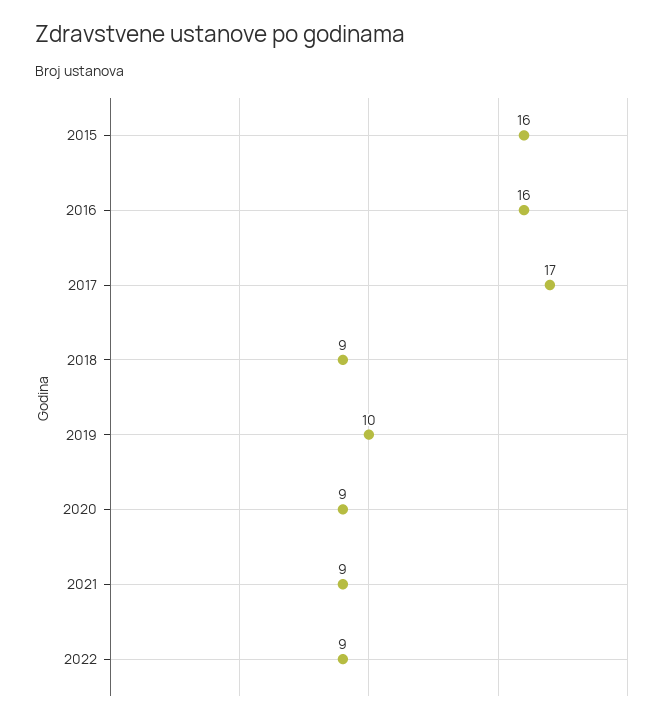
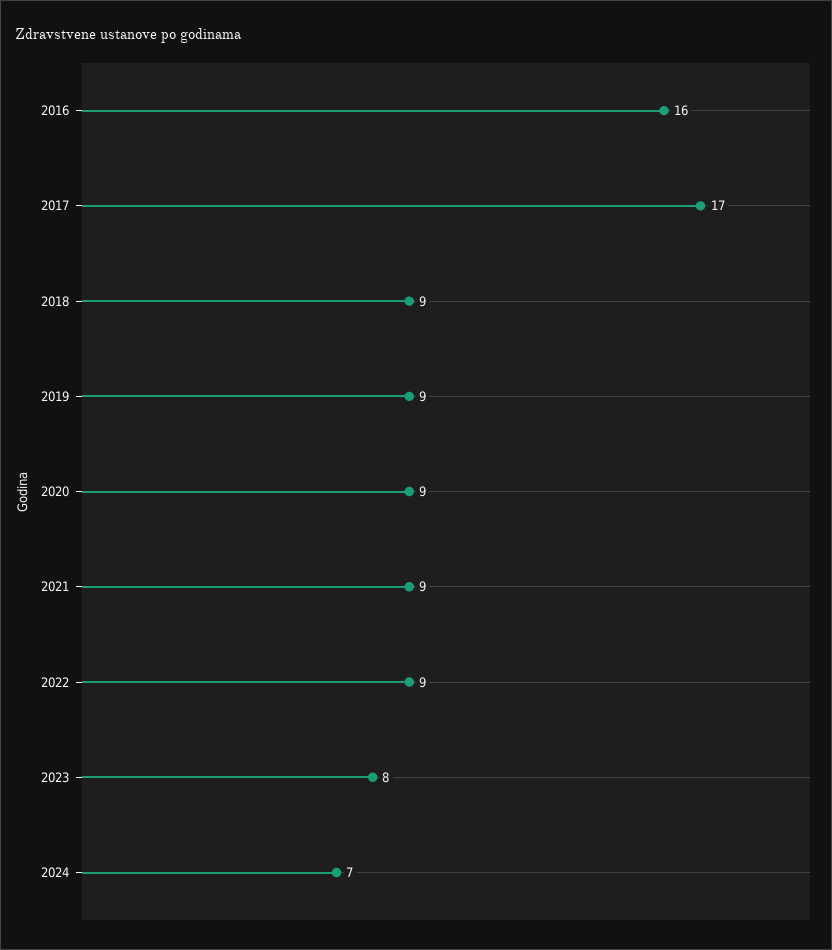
2015: 16 -> none
2019: 10 -> 9
2023: none -> 8
2024: none -> 7

